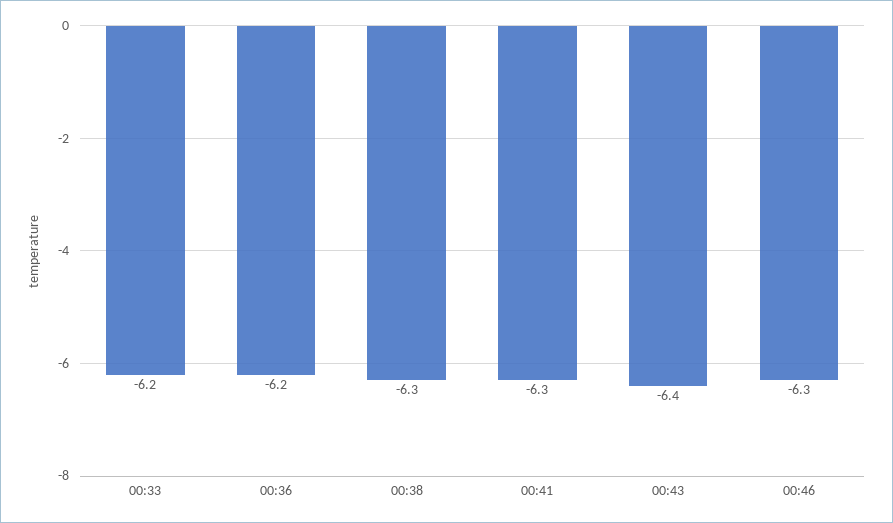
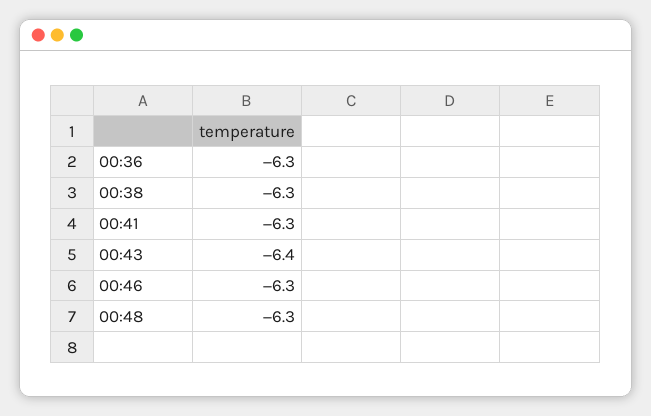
00:33: -6.2 -> none
00:36: -6.2 -> -6.3
00:48: none -> -6.3

